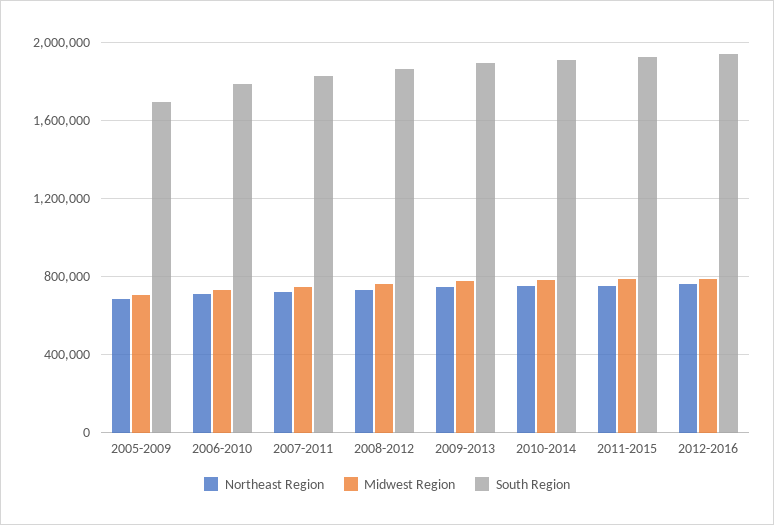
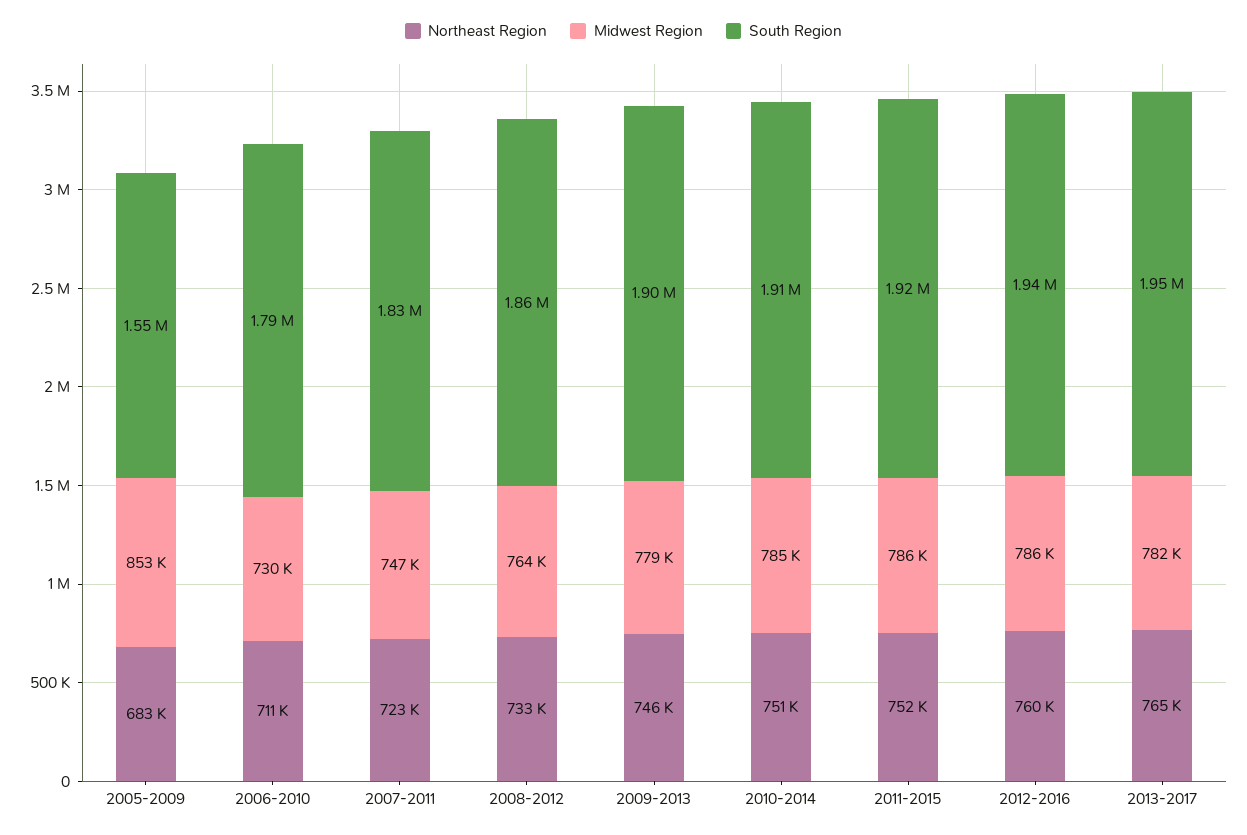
Midwest Region, 2005-2009: 700000 -> 853000
South Region, 2005-2009: 1700000 -> 1550000
Northeast Region, 2013-2017: none -> 765000
Midwest Region, 2013-2017: none -> 782000
South Region, 2013-2017: none -> 1950000

